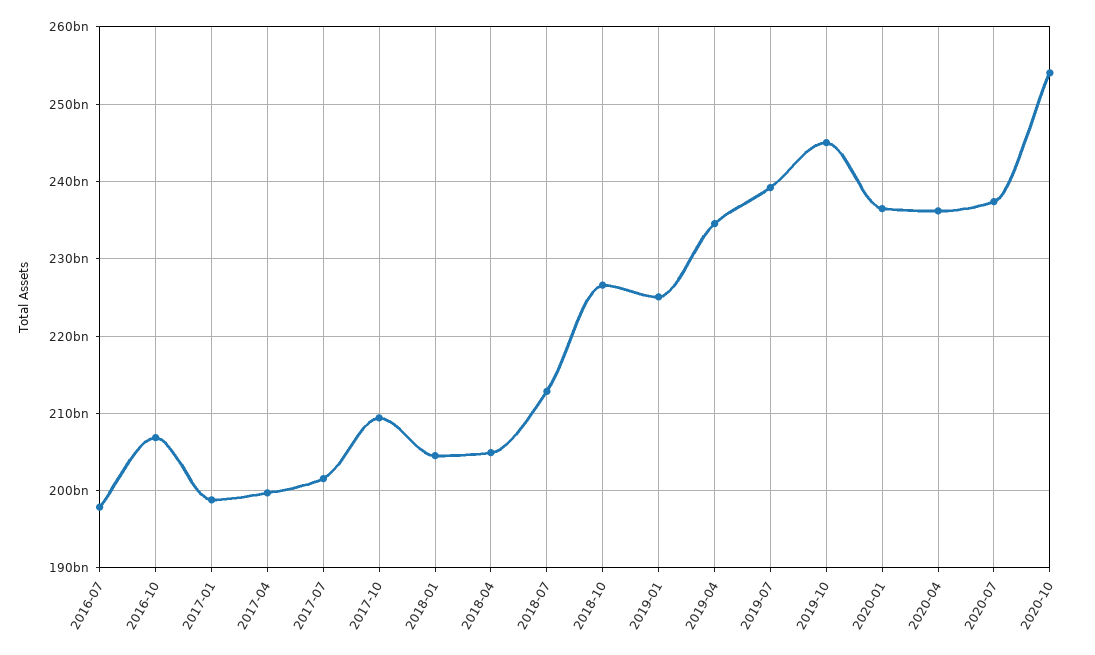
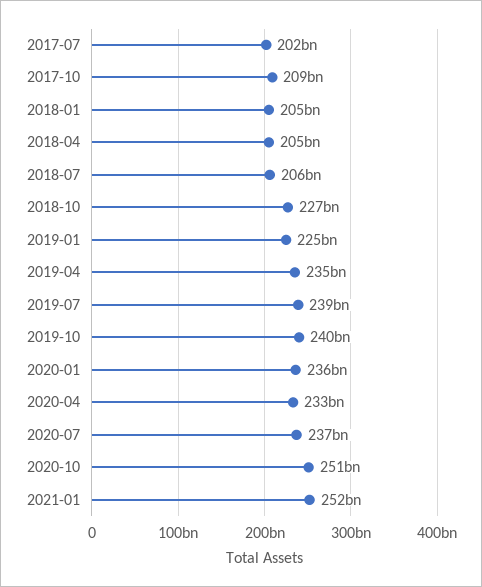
2016-07: 198000000000 -> none
2016-10: 207000000000 -> none
2017-01: 199000000000 -> none
2017-04: 200000000000 -> none
2018-07: 213000000000 -> 206000000000
2019-10: 245000000000 -> 240000000000
2020-04: 236000000000 -> 233000000000
2020-10: 254000000000 -> 251000000000
2021-01: none -> 252000000000

